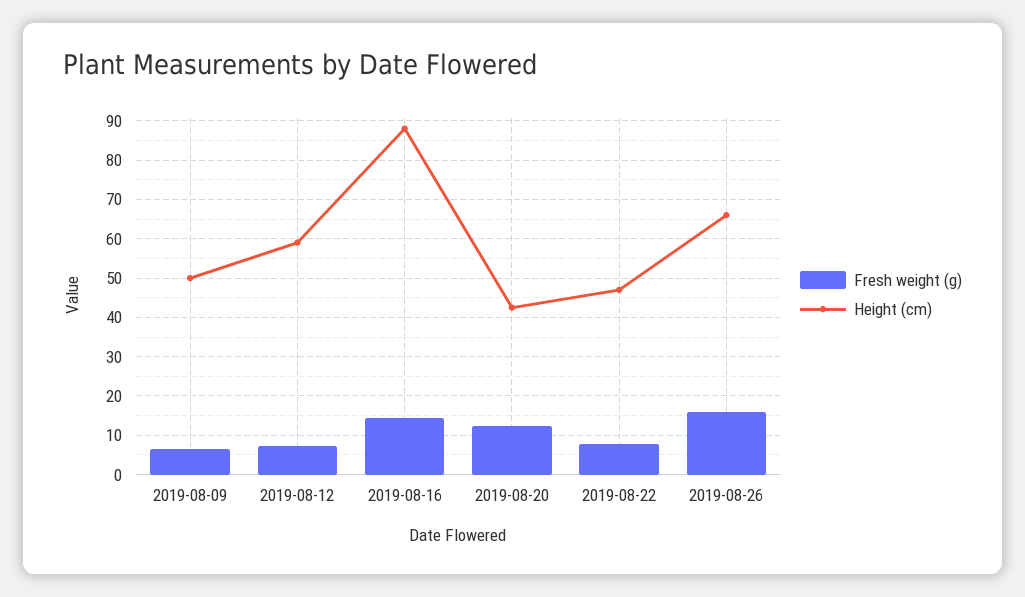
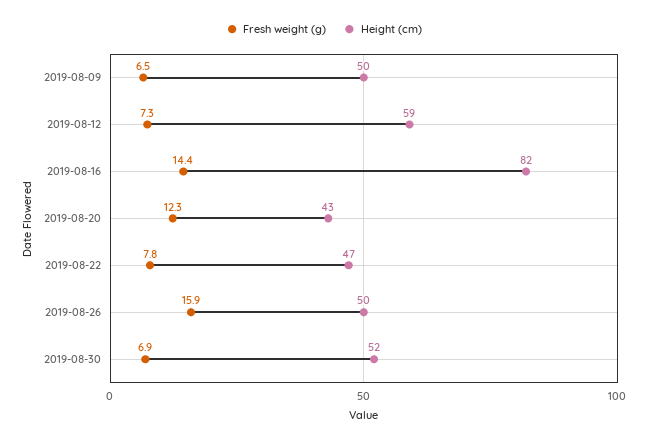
Height (cm), 2019-08-16: 88 -> 82
Height (cm), 2019-08-26: 66 -> 50
Fresh weight (g), 2019-08-30: none -> 6.9
Height (cm), 2019-08-30: none -> 52

